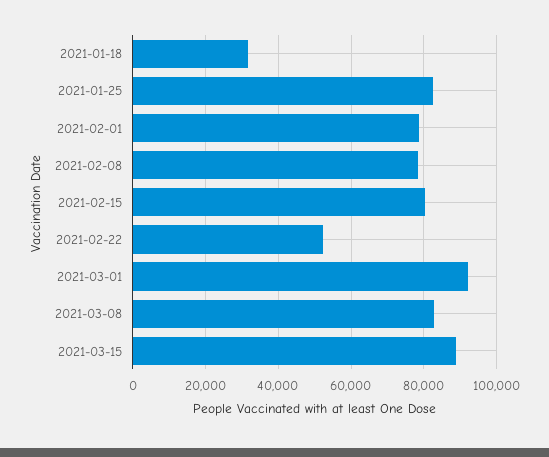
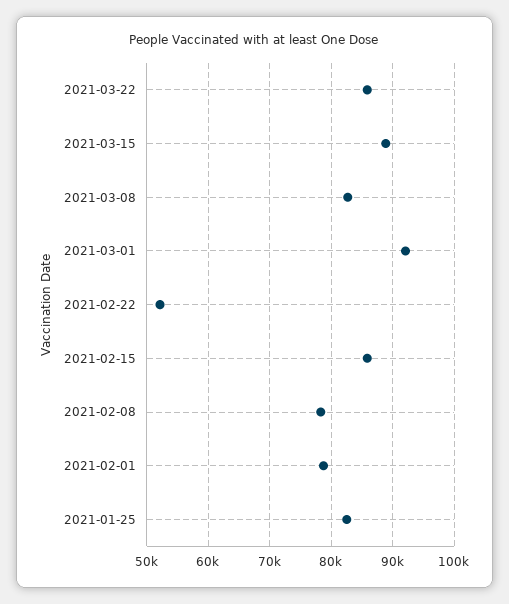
2021-01-18: 32000 -> none
2021-02-15: 80000 -> 86000
2021-03-22: none -> 86000

